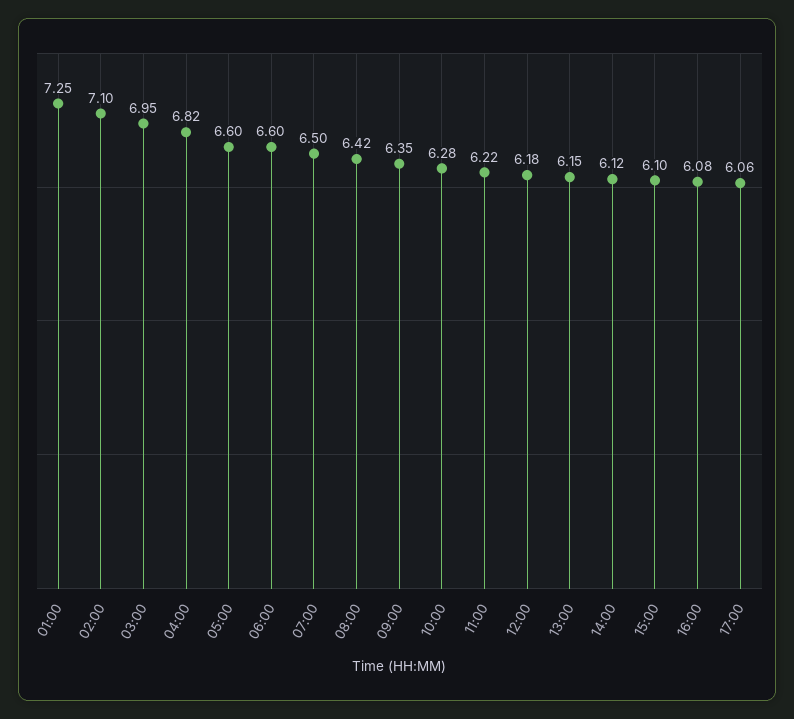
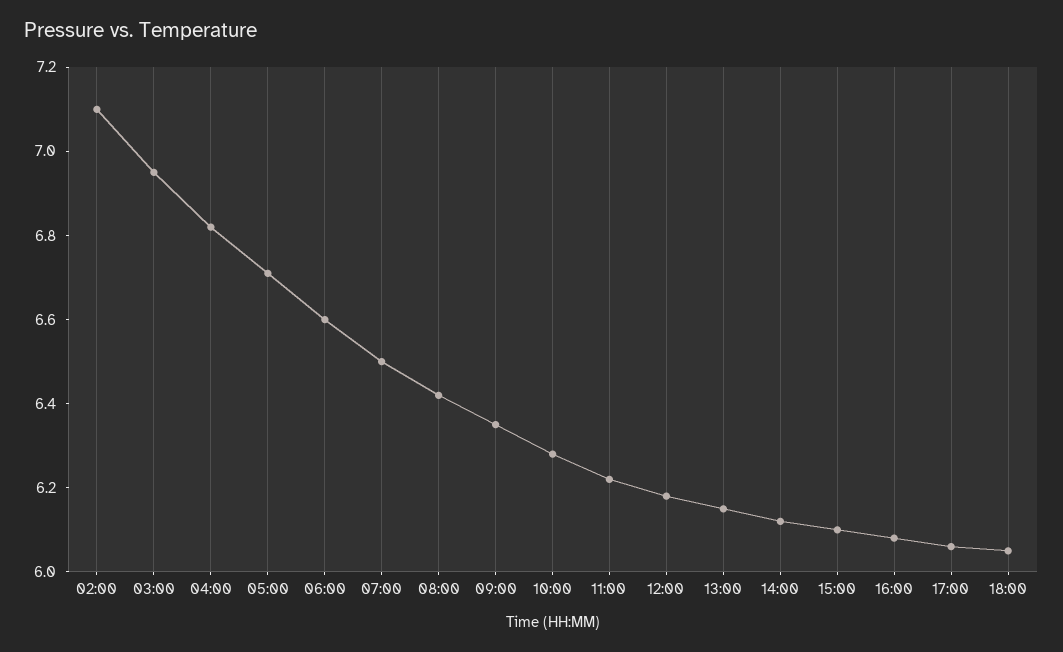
01:00: 7.25 -> none
05:00: 6.6 -> 6.7
18:00: none -> 6.05

